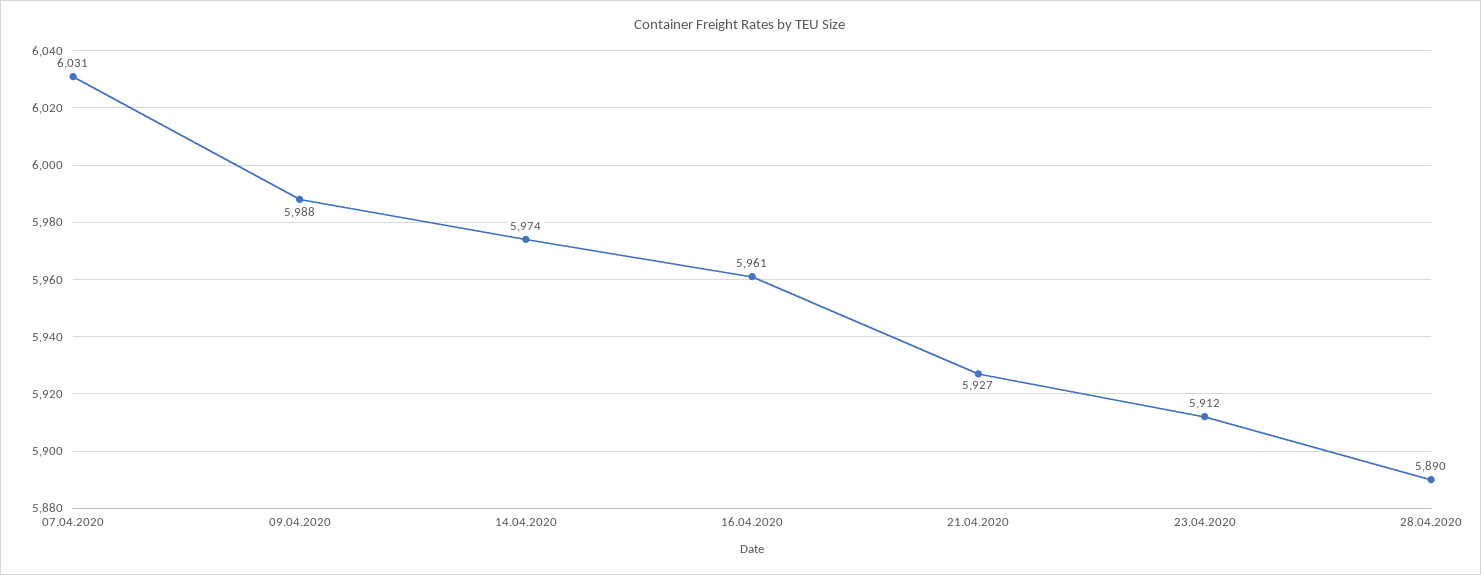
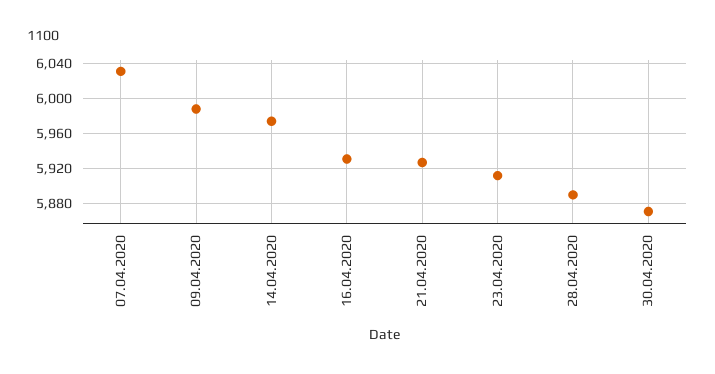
16.04.2020: 5961 -> 5930
30.04.2020: none -> 5870

